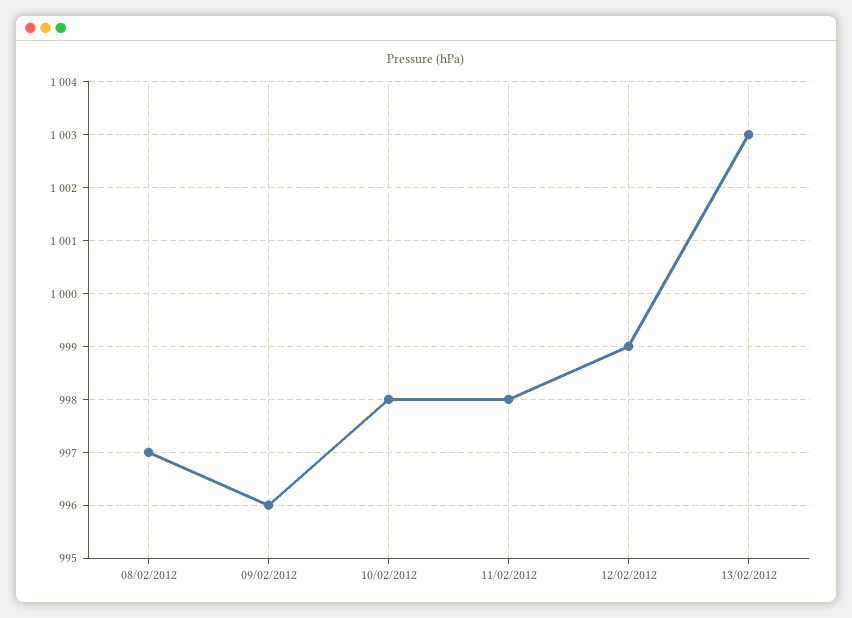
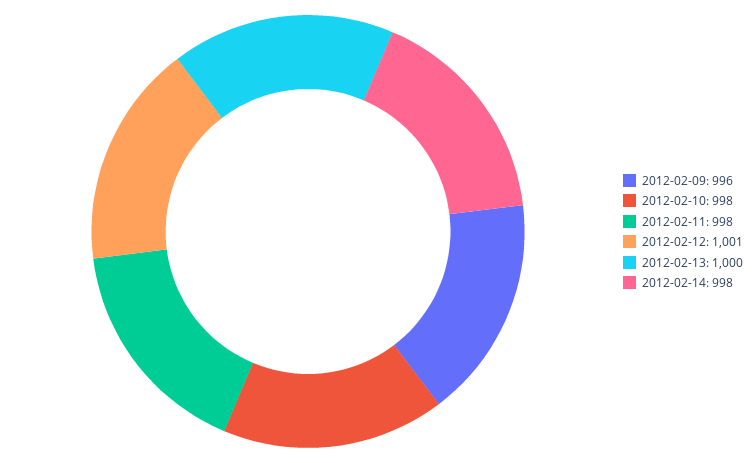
08/02/2012: 997 -> none
12/02/2012: 999 -> 1001
13/02/2012: 1003 -> 1000
2012-02-14: none -> 998

